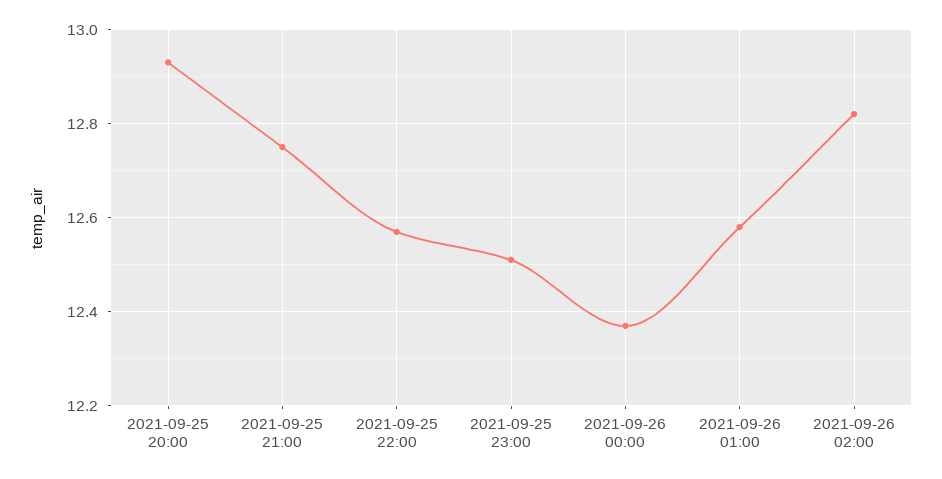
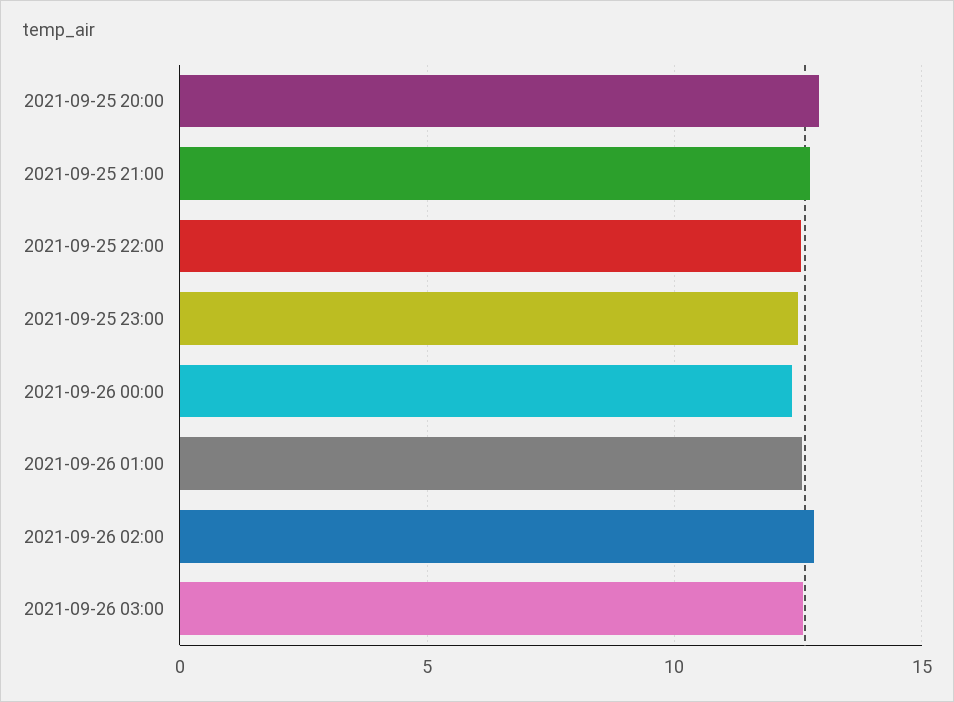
2021-09-26 03:00: none -> 12.5

